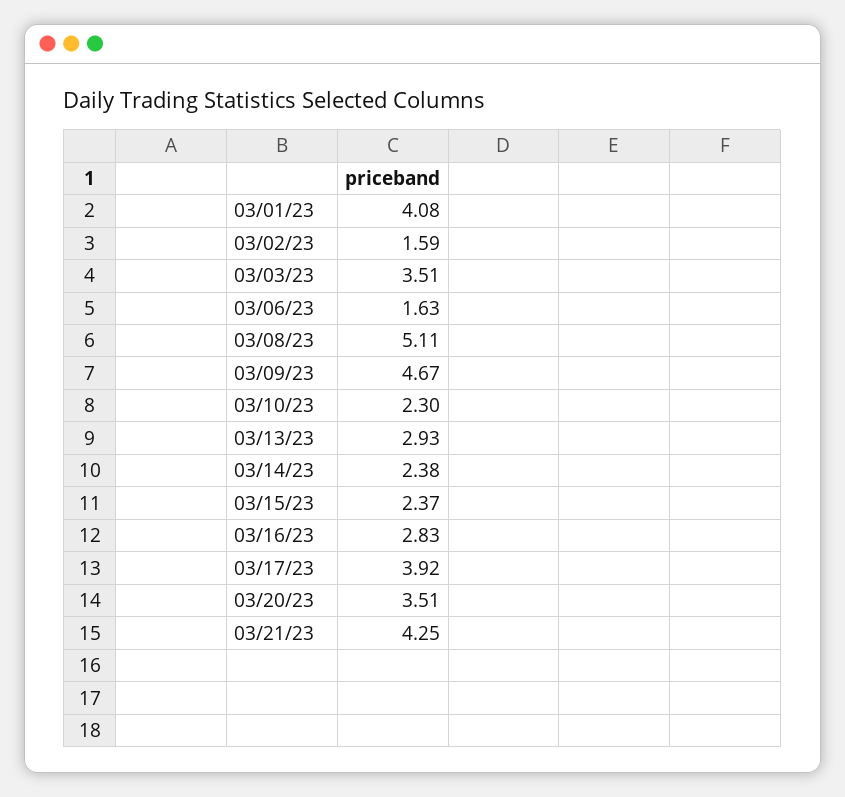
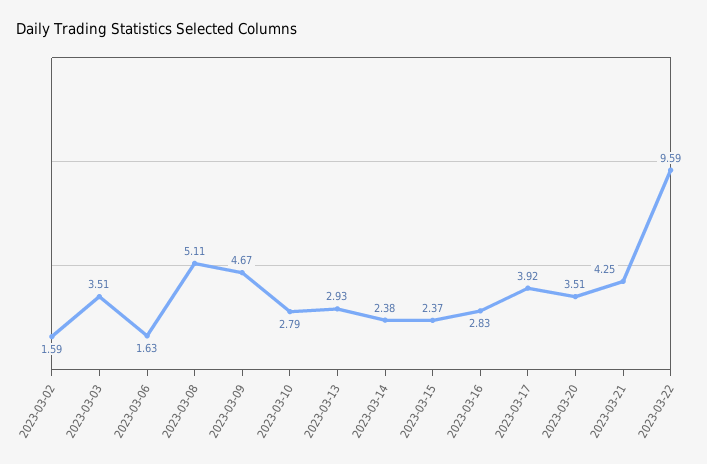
03/01/23: 4.08 -> none
03/10/23: 2.3 -> 2.79
2023-03-22: none -> 9.59

